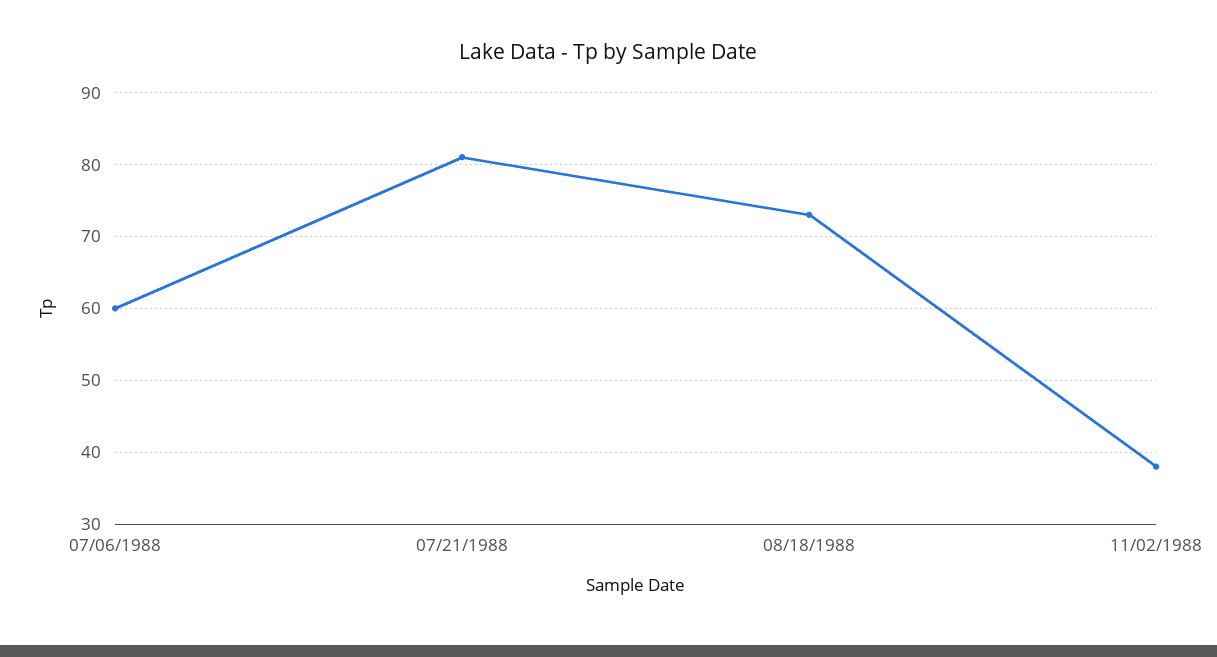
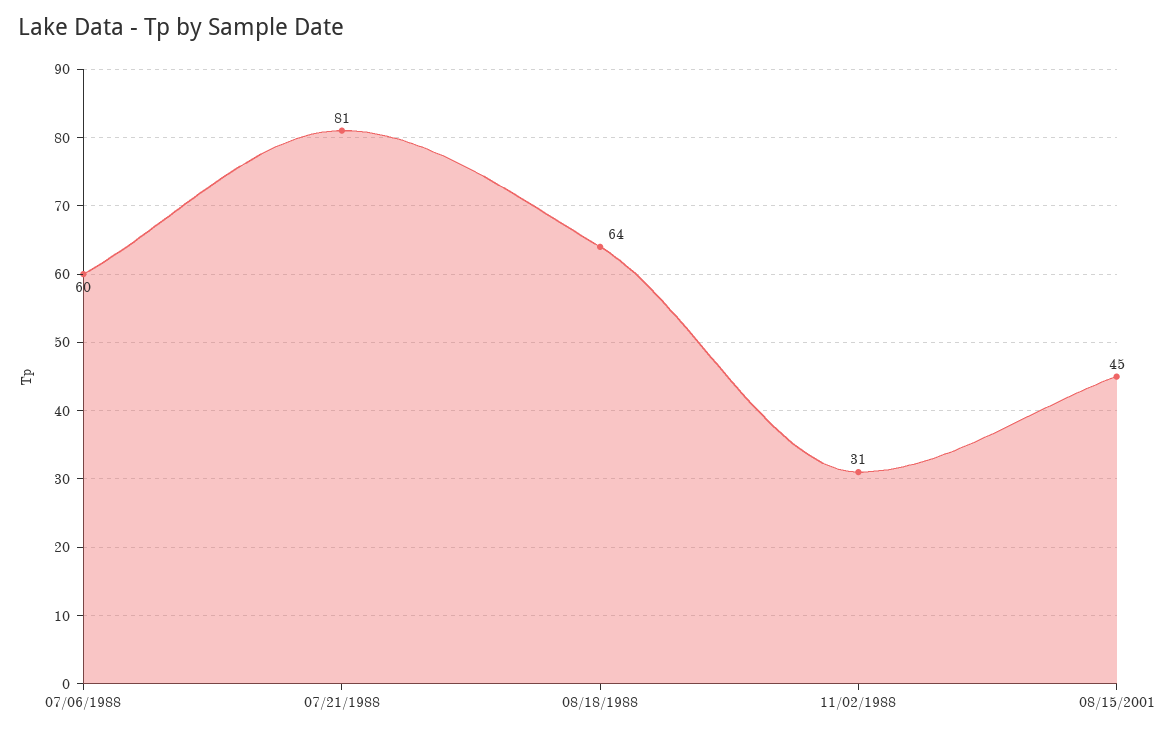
08/18/1988: 73 -> 64
11/02/1988: 38 -> 31
08/15/2001: none -> 45

